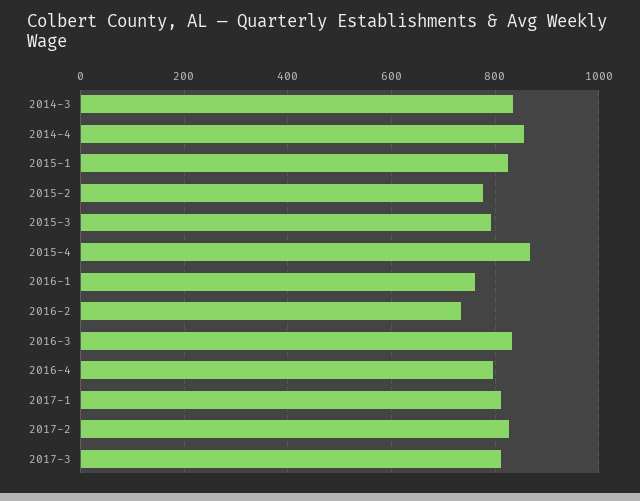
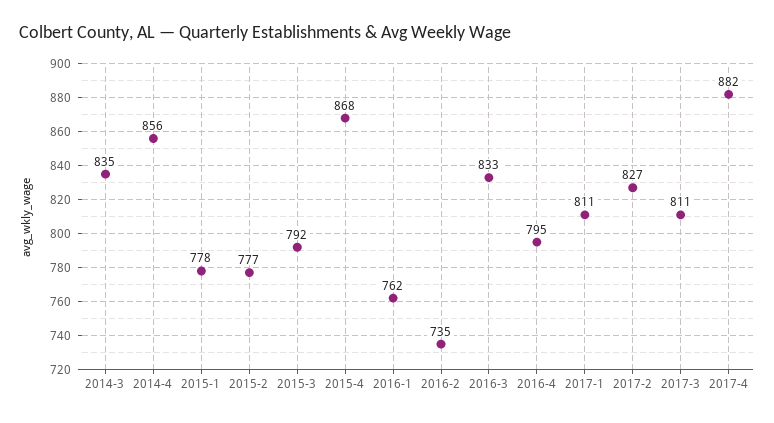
2015-1: 820 -> 778
2017-4: none -> 882

